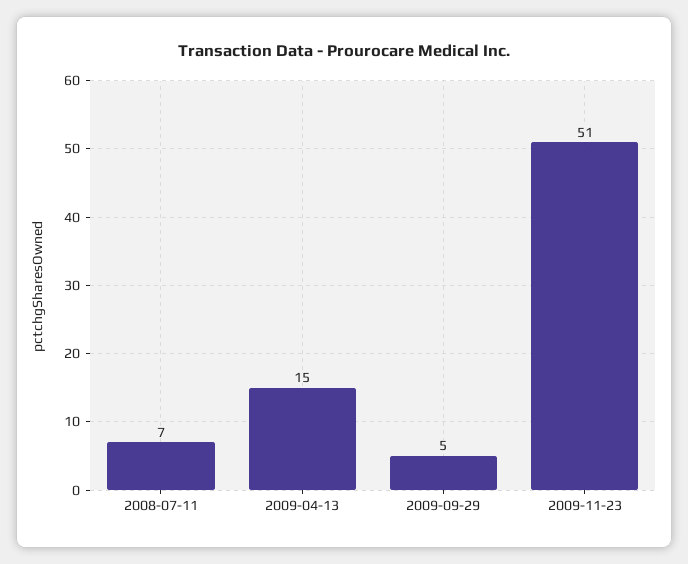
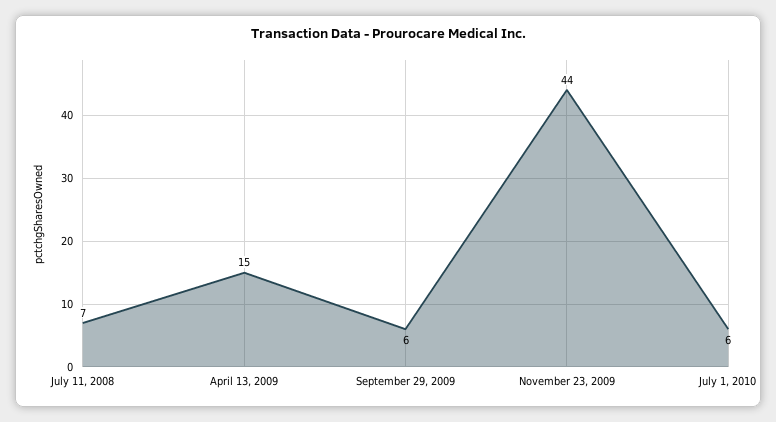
2009-09-29: 5 -> 6
2009-11-23: 51 -> 44
July 1, 2010: none -> 6

